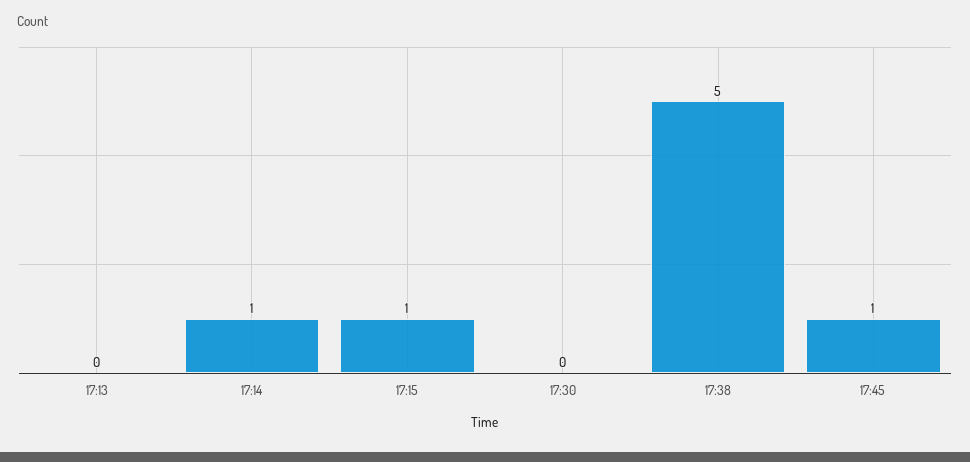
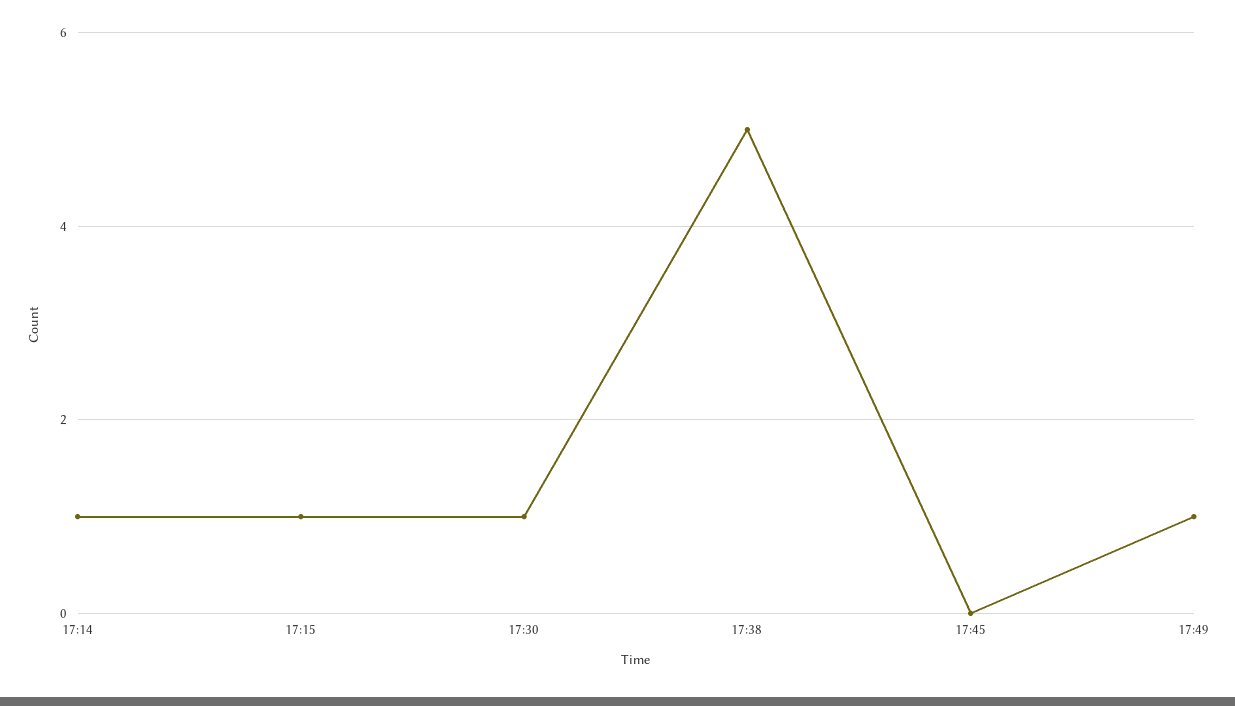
17:13: 0 -> none
17:30: 0 -> 1
17:45: 1 -> 0
17:49: none -> 1

